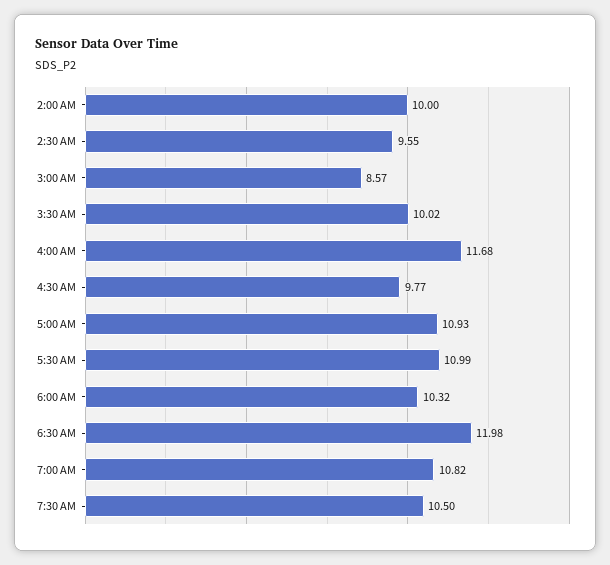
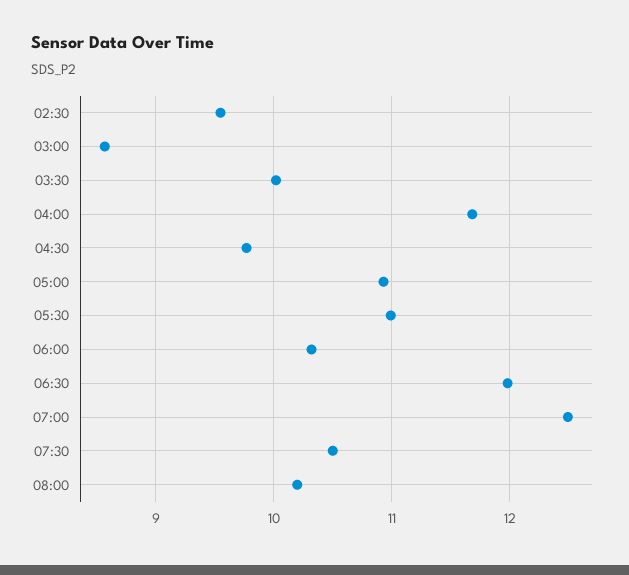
2:00 AM: 10 -> none
7:00 AM: 10.82 -> 12.5
08:00: none -> 10.2

